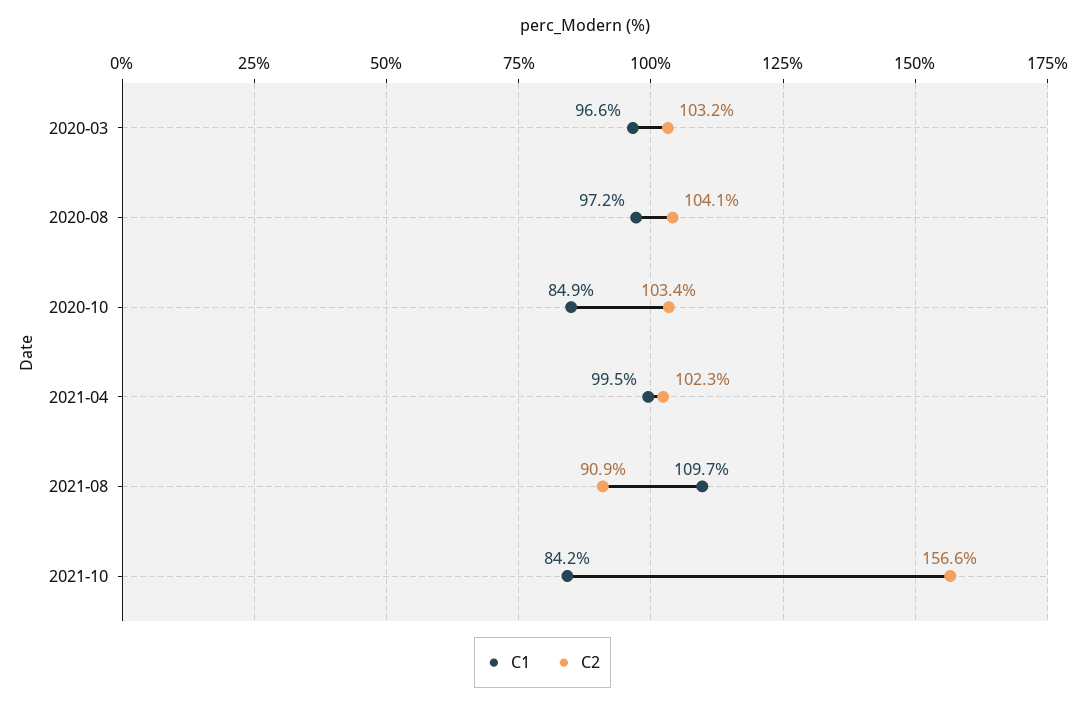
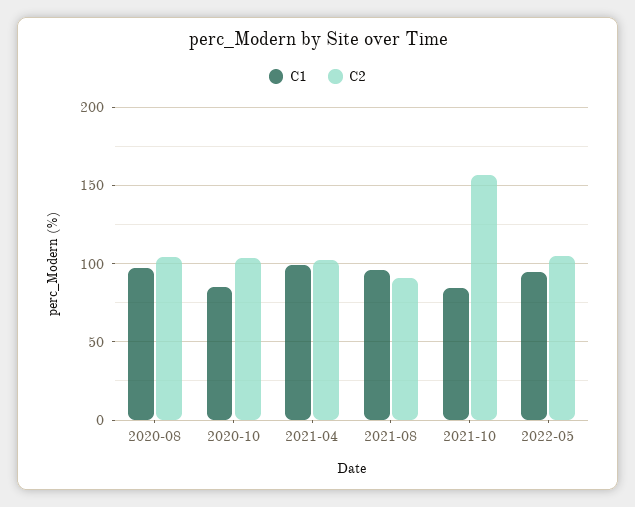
C1, 2020-03: 96.6 -> none
C2, 2020-03: 103.2 -> none
C1, 2021-08: 109.7 -> 95
C1, 2022-05: none -> 95
C2, 2022-05: none -> 105

